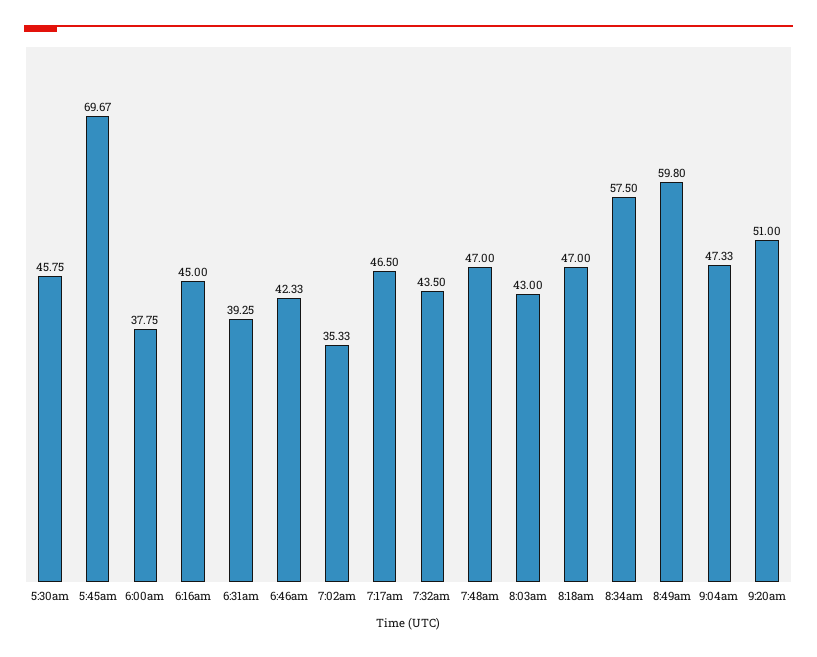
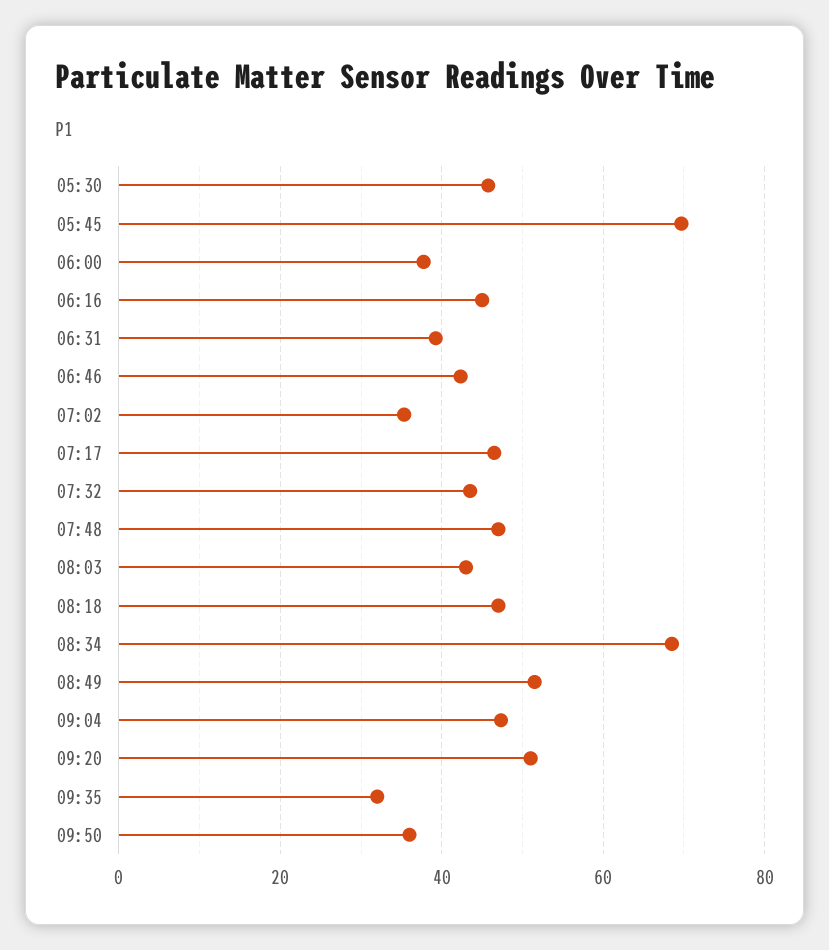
8:34am: 57.5 -> 68
8:49am: 59.8 -> 52
09:35: none -> 32
09:50: none -> 36

